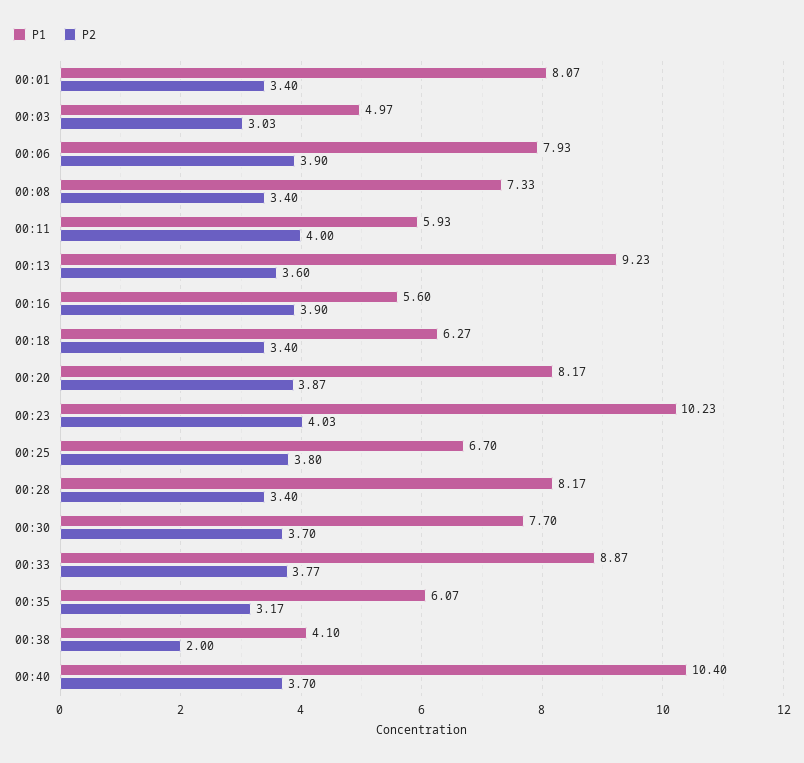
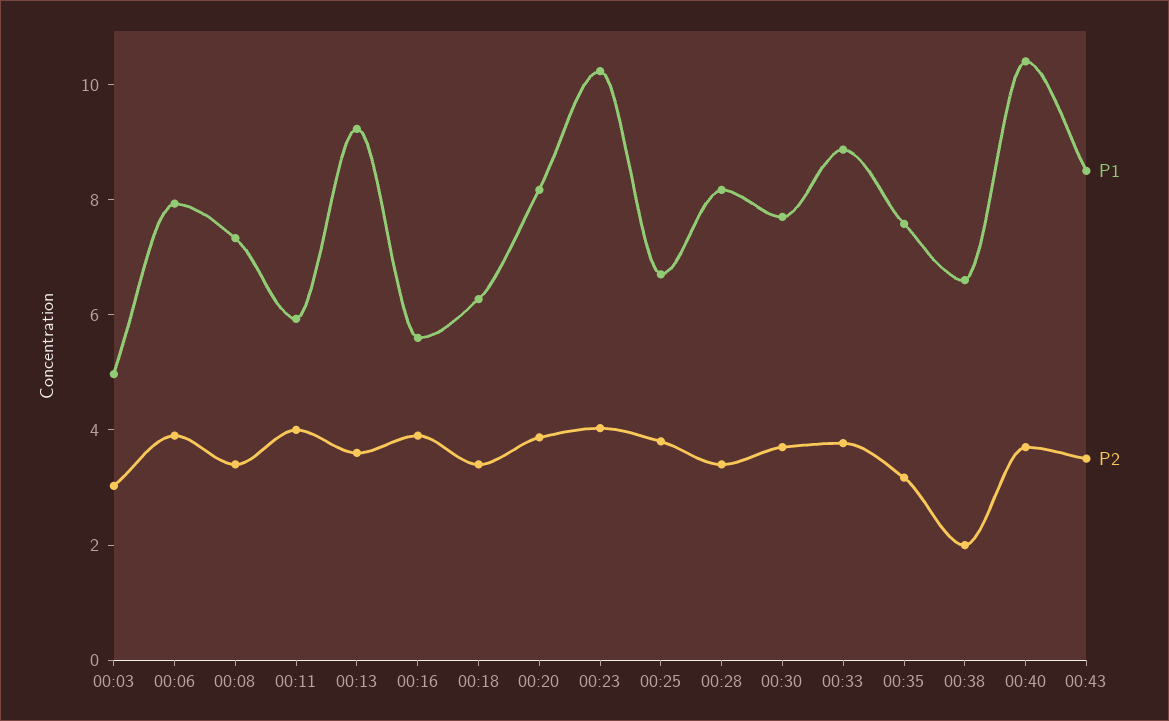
P1, 00:01: 8.07 -> none
P2, 00:01: 3.4 -> none
P1, 00:35: 6.07 -> 7.5
P1, 00:38: 4.1 -> 6.5
P1, 00:43: none -> 8.5
P2, 00:43: none -> 3.5

